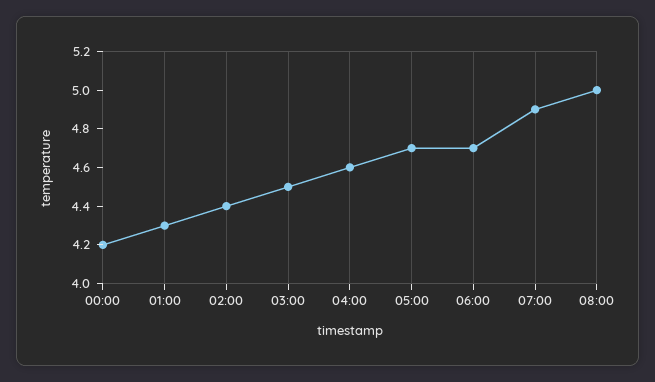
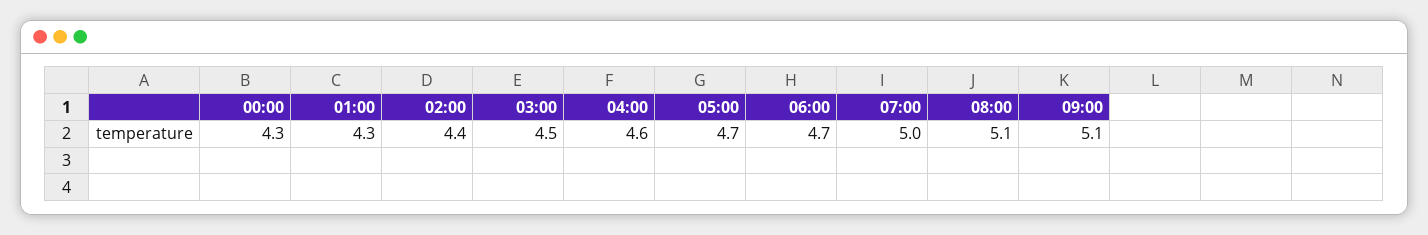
00:00: 4.2 -> 4.3
07:00: 4.9 -> 5
08:00: 5 -> 5.1
09:00: none -> 5.1

